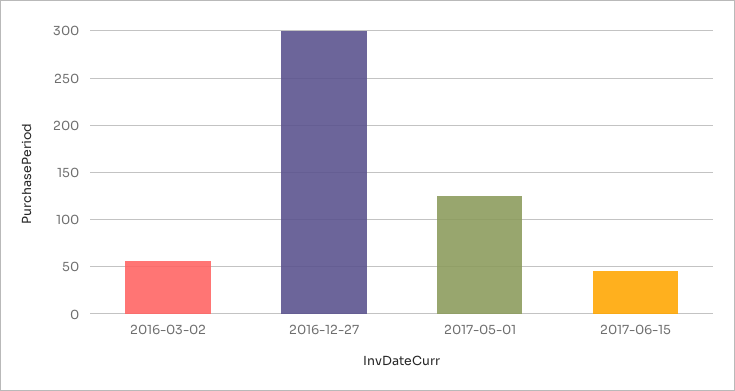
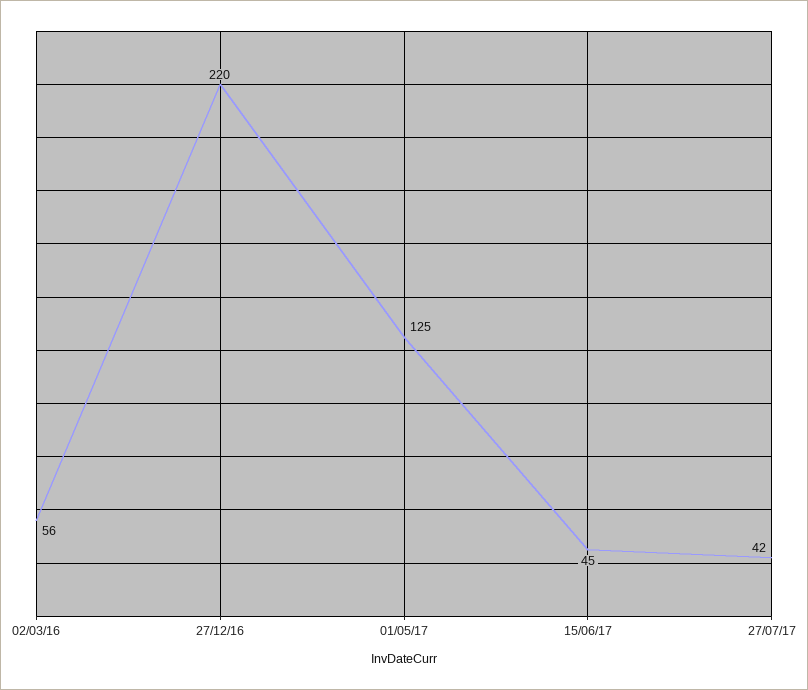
2016-12-27: 300 -> 220
27/07/17: none -> 42

